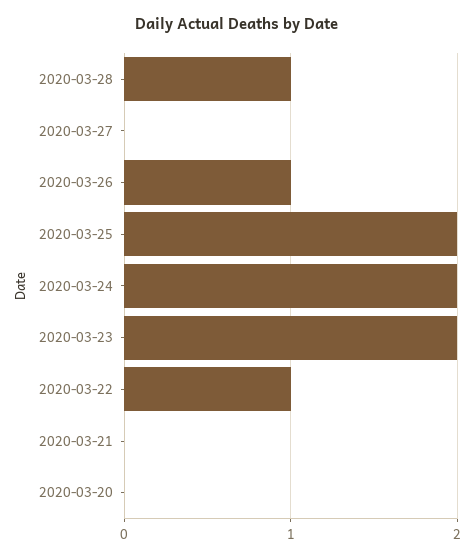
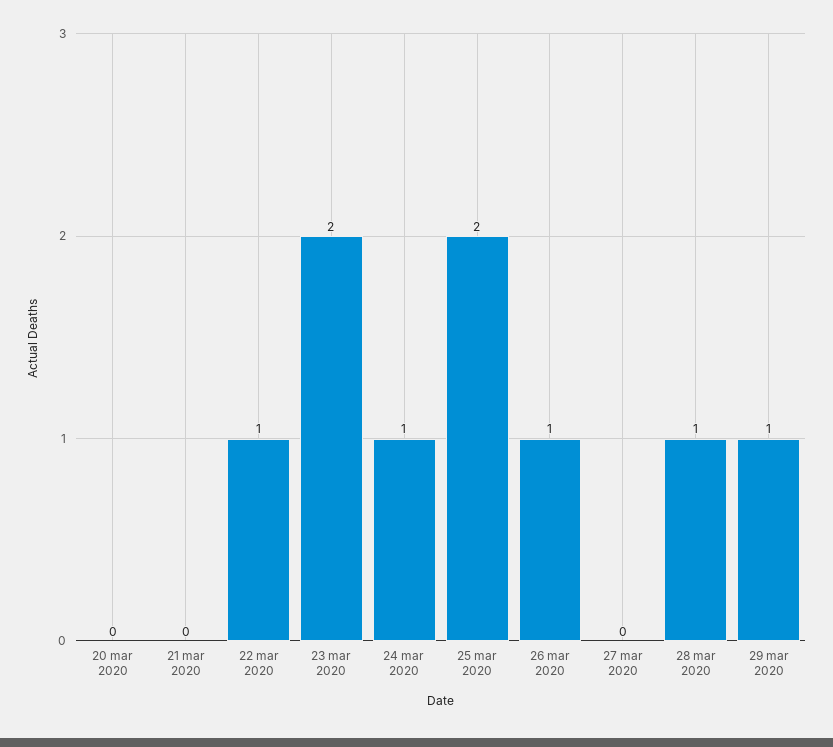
2020-03-24: 2 -> 1
29 mar 2020: none -> 1

